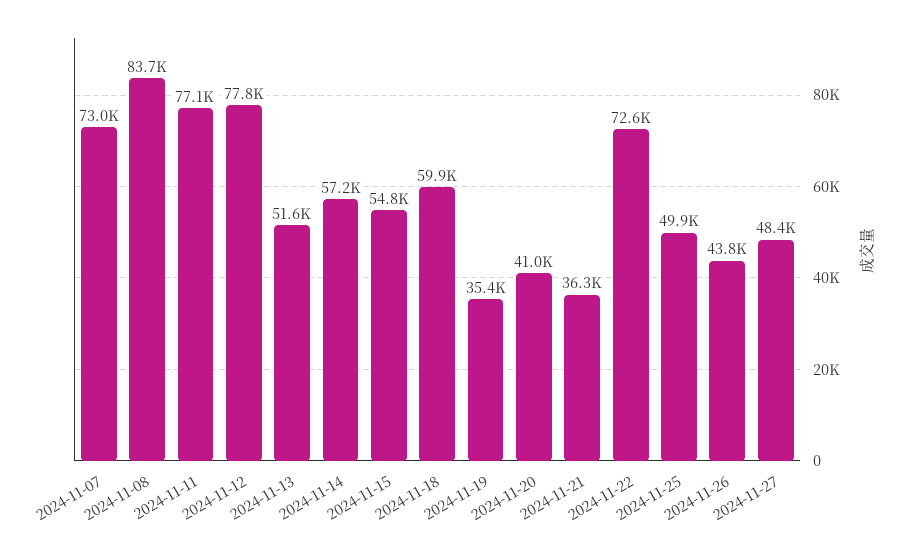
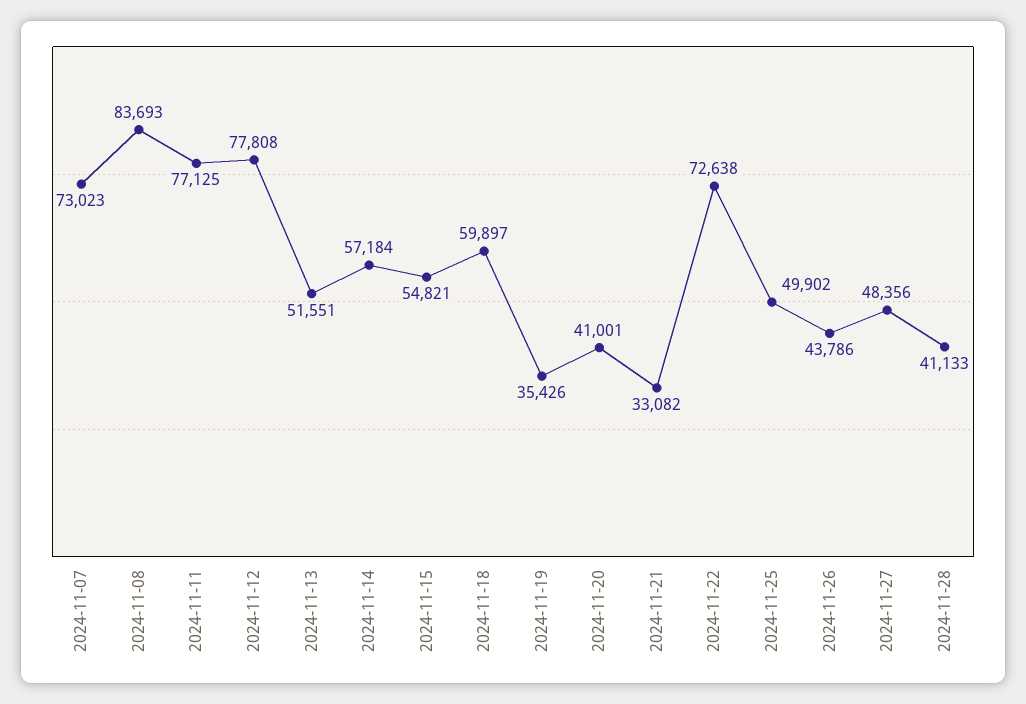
2024-11-21: 36300 -> 33082
2024-11-28: none -> 41133

